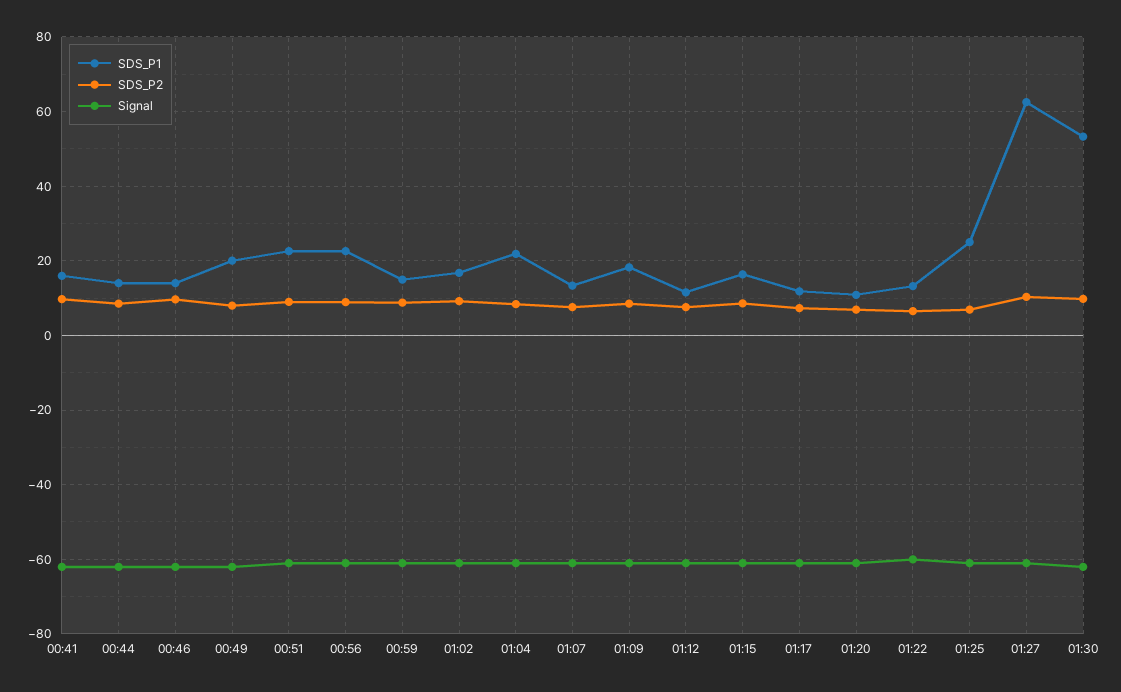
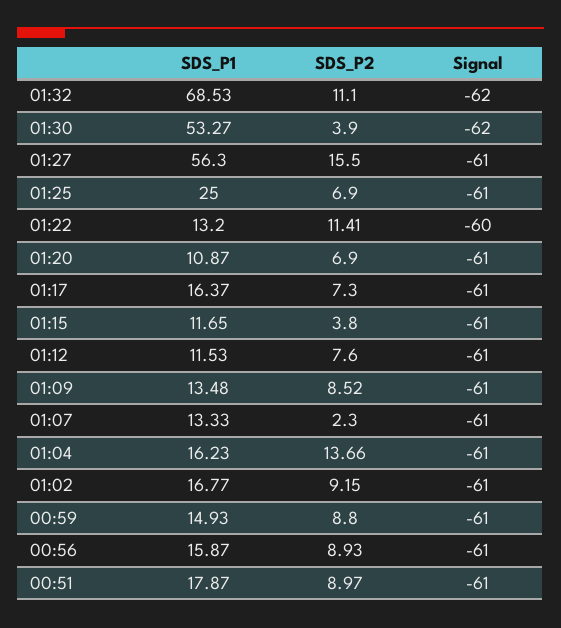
SDS_P1, 00:41: 16 -> none
SDS_P2, 00:41: 10 -> none
Signal, 00:41: -62 -> none
SDS_P1, 00:44: 14 -> none
SDS_P2, 00:44: 8 -> none
Signal, 00:44: -62 -> none
SDS_P1, 00:46: 14 -> none
SDS_P2, 00:46: 10 -> none
Signal, 00:46: -62 -> none
SDS_P1, 00:49: 20 -> none
SDS_P2, 00:49: 8 -> none
Signal, 00:49: -62 -> none
SDS_P1, 00:51: 22 -> 17.87
SDS_P1, 00:56: 22 -> 15.87
SDS_P1, 01:04: 22 -> 16.23
SDS_P2, 01:04: 8 -> 13.66
SDS_P2, 01:07: 8 -> 2.3
SDS_P1, 01:09: 18 -> 13.48
SDS_P1, 01:15: 16 -> 11.65
SDS_P2, 01:15: 8 -> 3.8
SDS_P1, 01:17: 12 -> 16.37
SDS_P2, 01:22: 6 -> 11.41
SDS_P1, 01:27: 62 -> 56.3
SDS_P2, 01:27: 10 -> 15.5
SDS_P2, 01:30: 10 -> 3.9
SDS_P1, 01:32: none -> 68.53
SDS_P2, 01:32: none -> 11.1
Signal, 01:32: none -> -62

